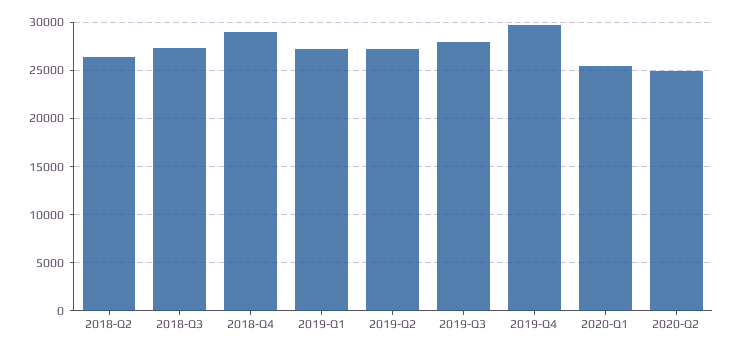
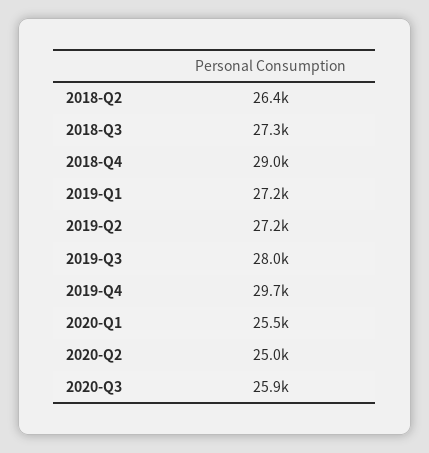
2020-Q3: none -> 25900

